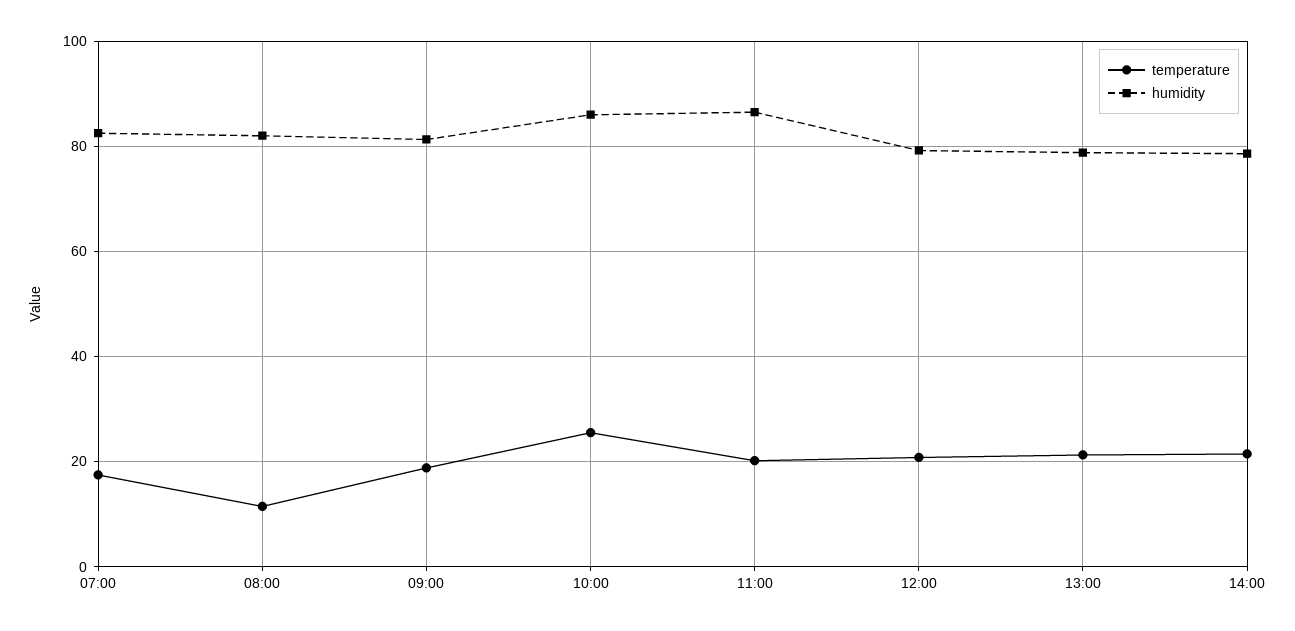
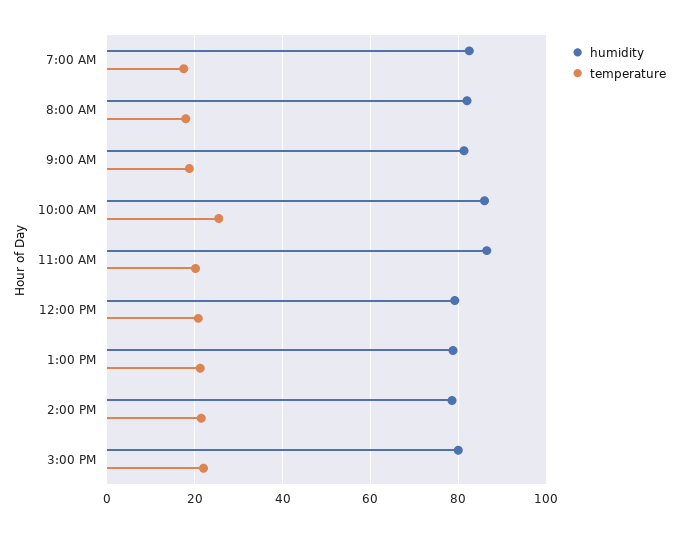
temperature, 08:00: 12 -> 18
humidity, 3:00 PM: none -> 80
temperature, 3:00 PM: none -> 22

